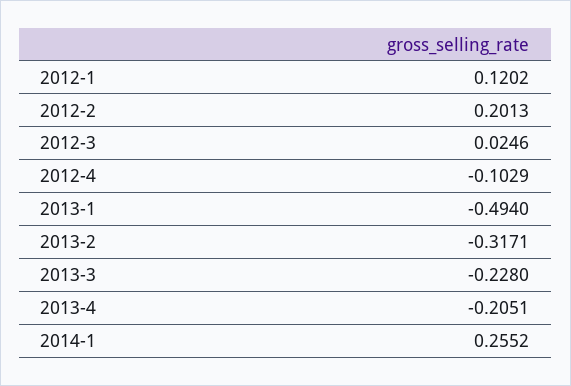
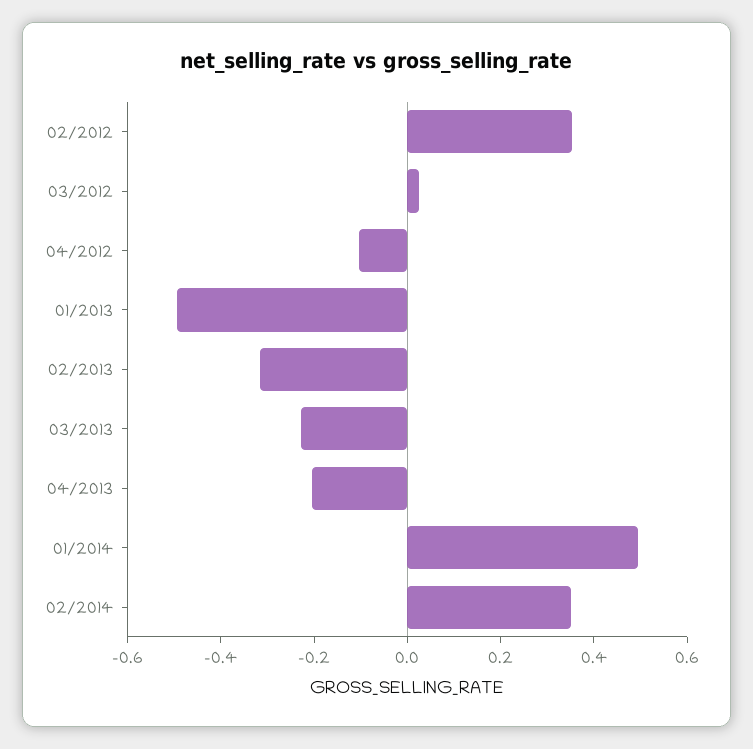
2012-1: 0.1202 -> none
2012-2: 0.2013 -> 0.35
2014-1: 0.2552 -> 0.5
02/2014: none -> 0.35

